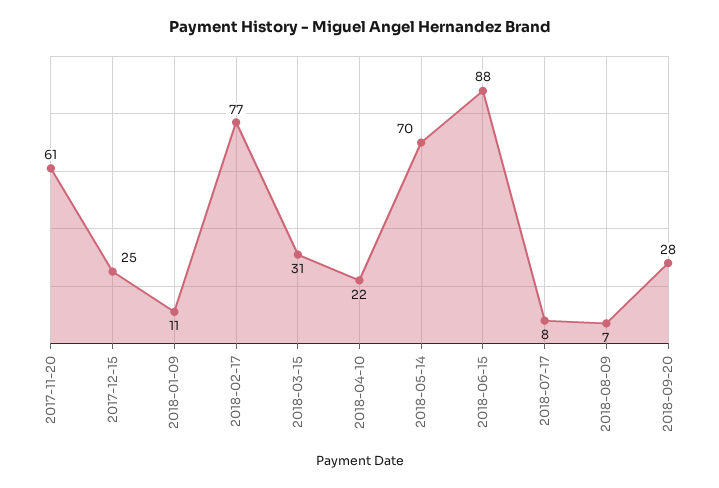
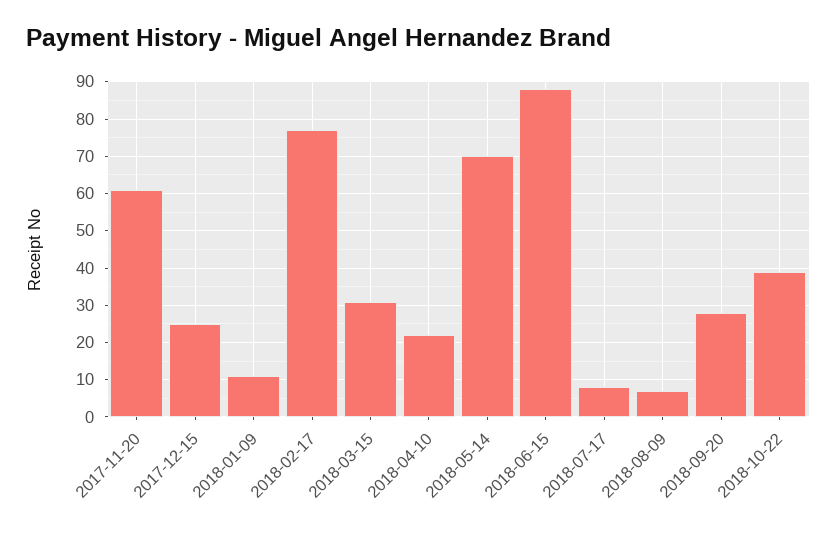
2018-10-22: none -> 40

